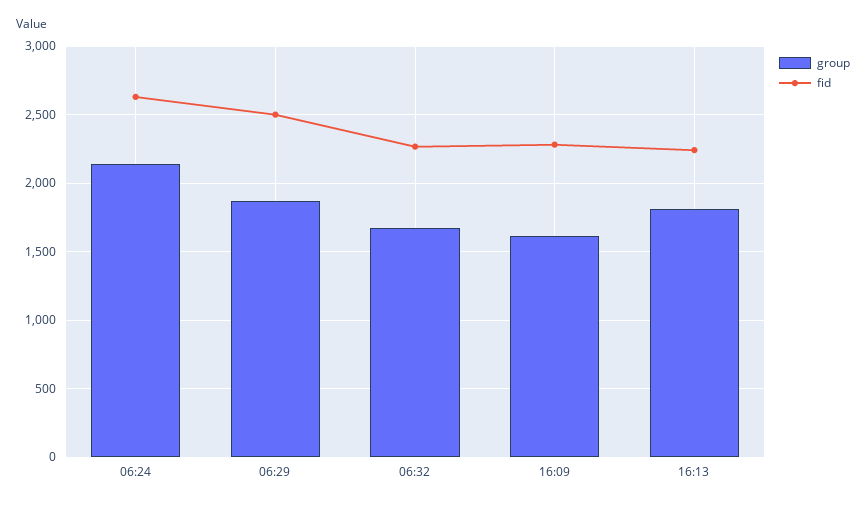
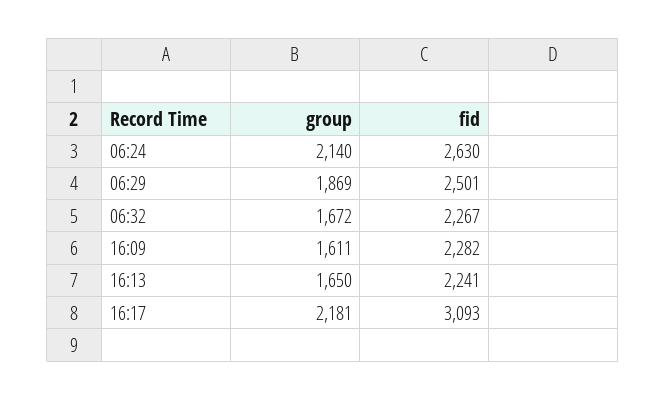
group, 16:13: 1800 -> 1650
group, 16:17: none -> 2181
fid, 16:17: none -> 3093

